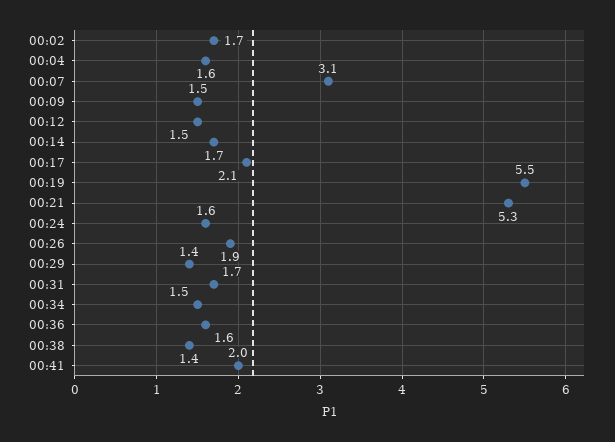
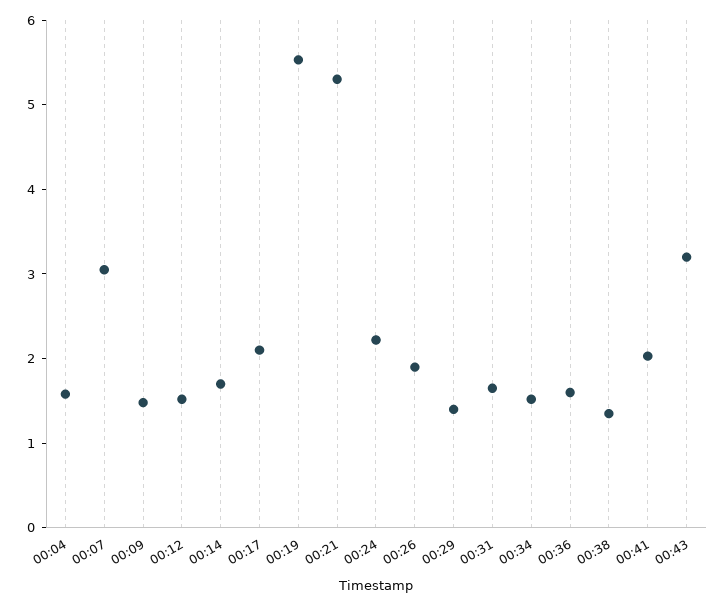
00:02: 1.7 -> none
00:24: 1.6 -> 2.2
00:43: none -> 3.2

